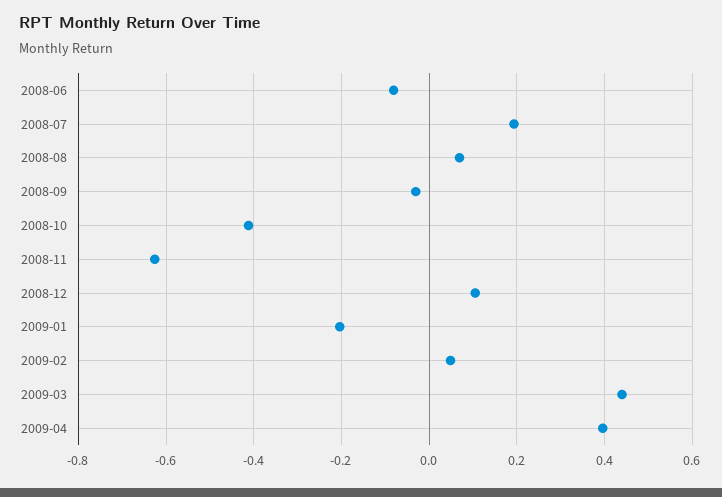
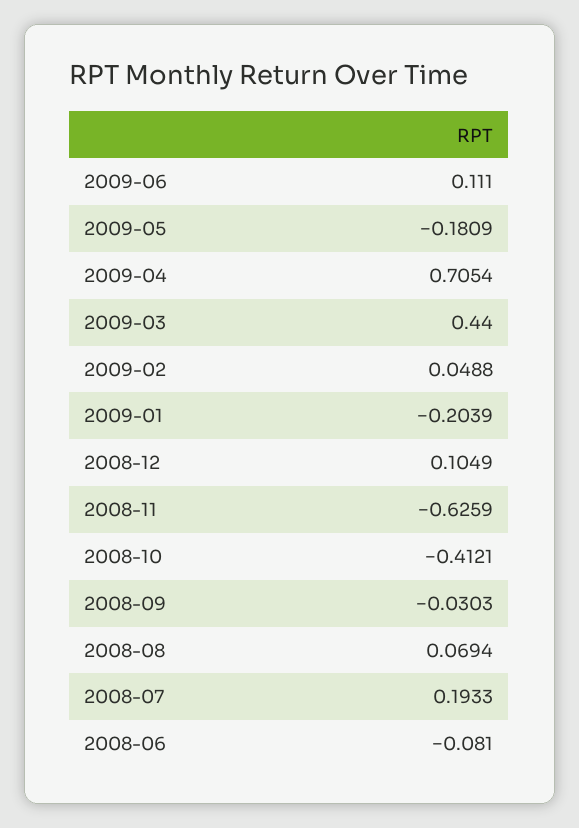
2009-04: 0.4 -> 0.7054
2009-06: none -> 0.111
2009-05: none -> -0.1809

